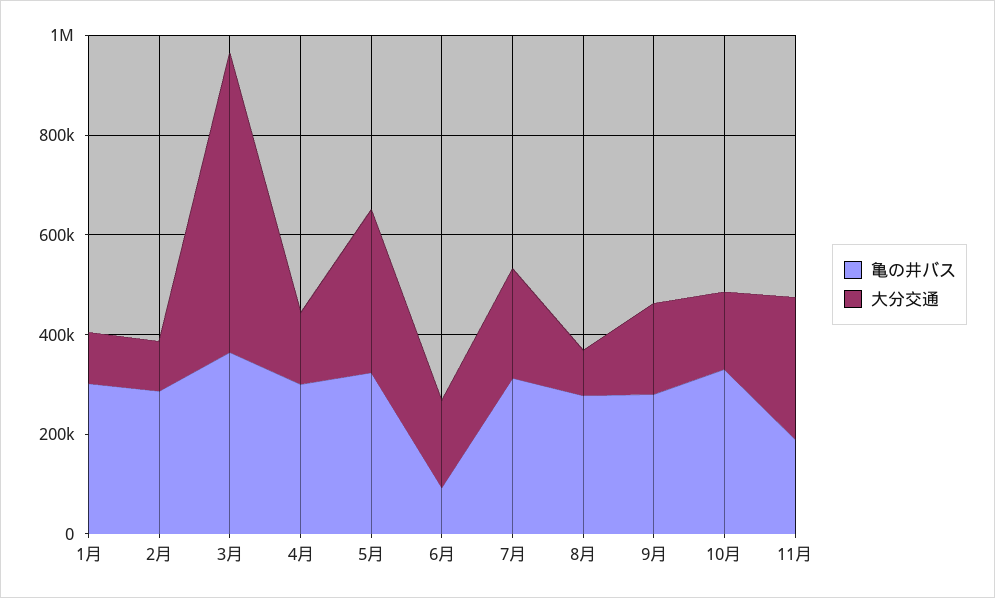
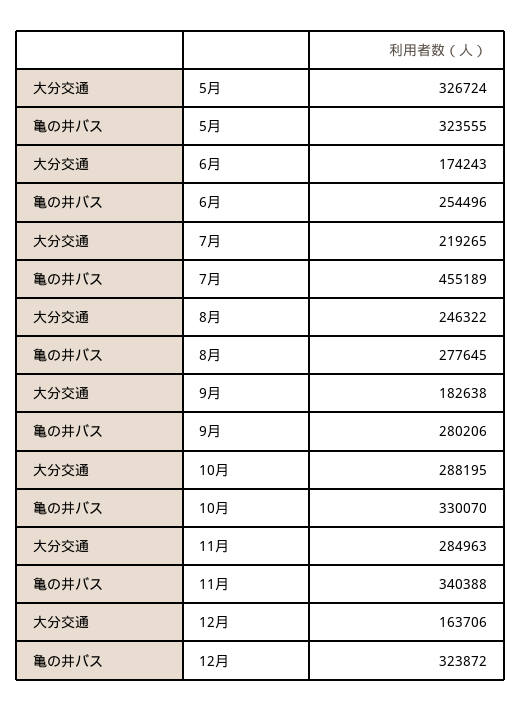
亀の井バス, 1月: 300000 -> none
大分交通, 1月: 100000 -> none
亀の井バス, 2月: 300000 -> none
大分交通, 2月: 100000 -> none
亀の井バス, 3月: 350000 -> none
大分交通, 3月: 600000 -> none
亀の井バス, 4月: 300000 -> none
大分交通, 4月: 150000 -> none
亀の井バス, 6月: 100000 -> 254496
亀の井バス, 7月: 300000 -> 455189
大分交通, 8月: 100000 -> 246322
大分交通, 10月: 150000 -> 288195
亀の井バス, 11月: 200000 -> 340388
大分交通, 12月: none -> 163706
亀の井バス, 12月: none -> 323872

